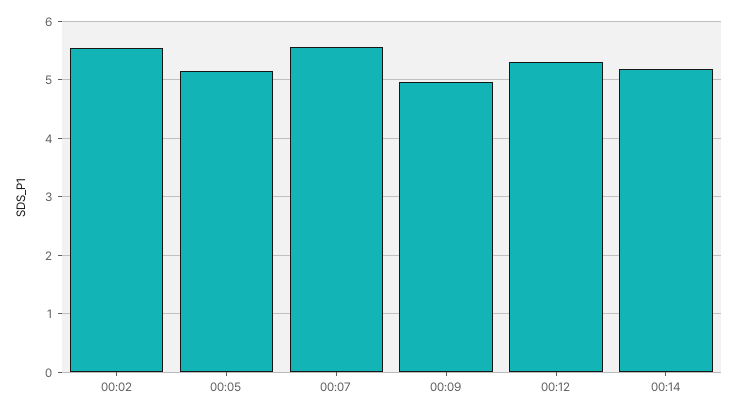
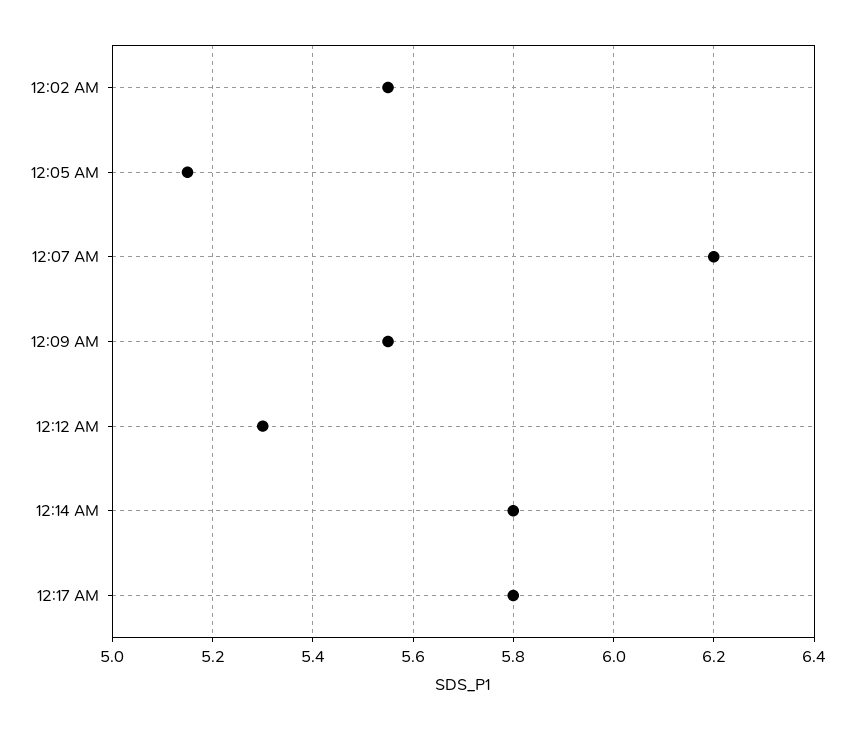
00:07: 5.6 -> 6.2
00:09: 5 -> 5.55
00:14: 5.2 -> 5.8
12:17 AM: none -> 5.8

